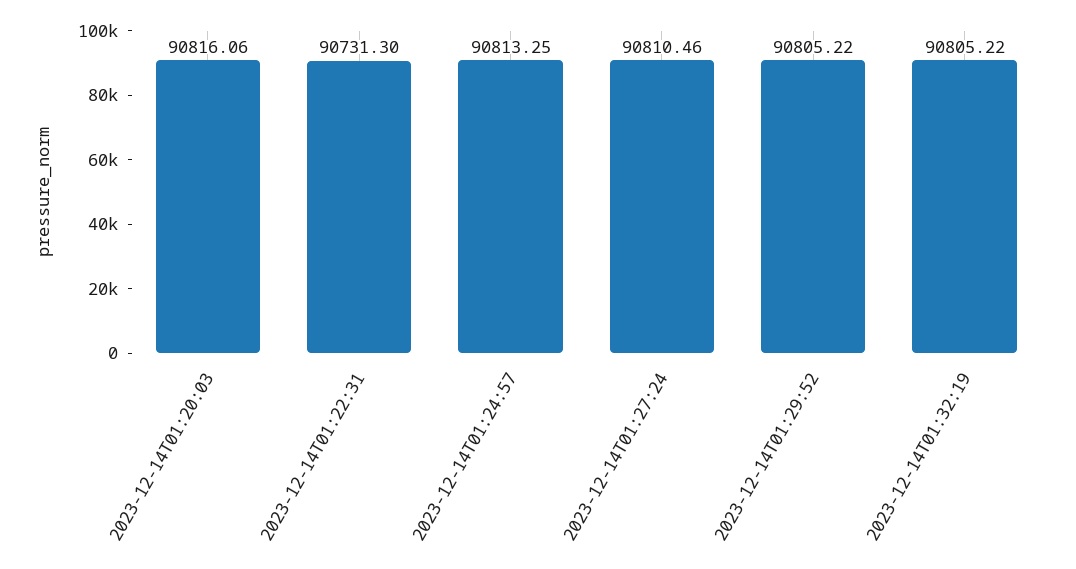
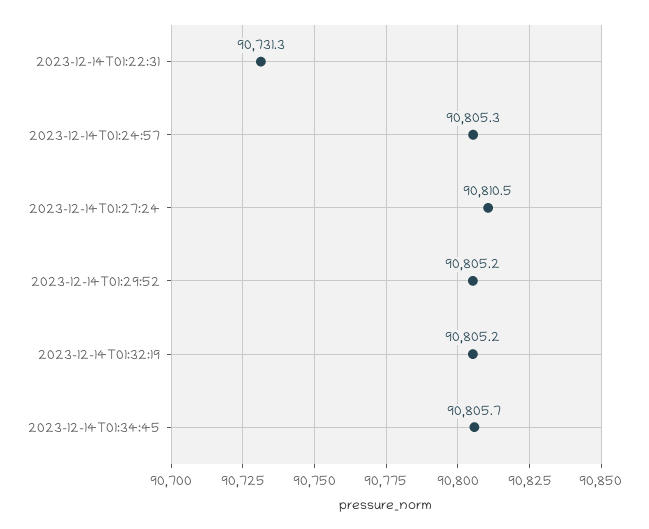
2023-12-14T01:20:03: 90816.06 -> none
2023-12-14T01:24:57: 90813.25 -> 90805.3
2023-12-14T01:34:45: none -> 90805.7

